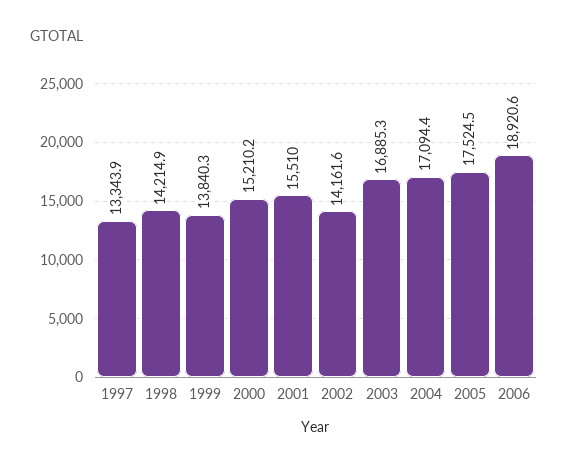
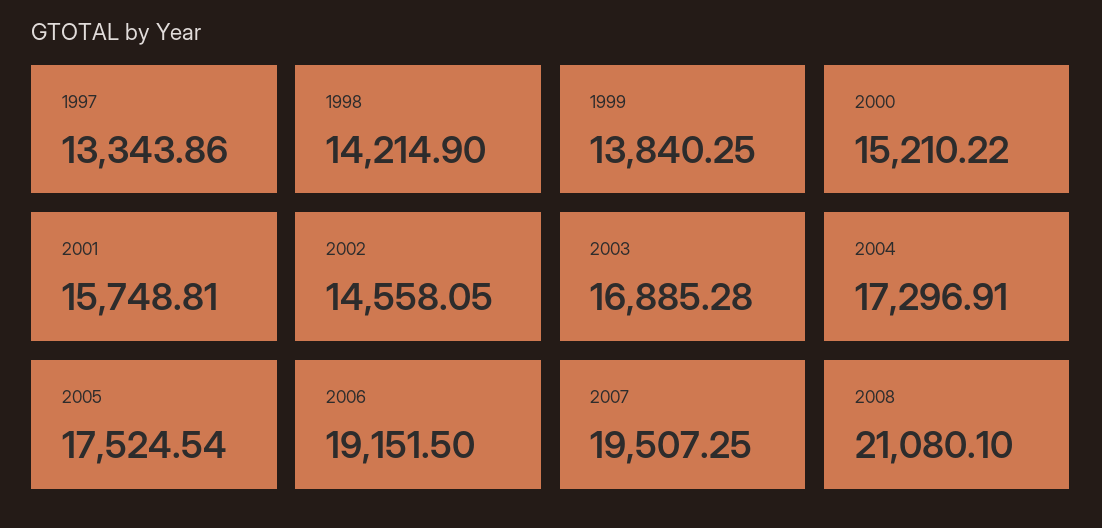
2001: 15510 -> 15748.81
2002: 14161.6 -> 14558.05
2004: 17094.4 -> 17296.91
2006: 18920.6 -> 19151.5
2007: none -> 19507.25
2008: none -> 21080.1

